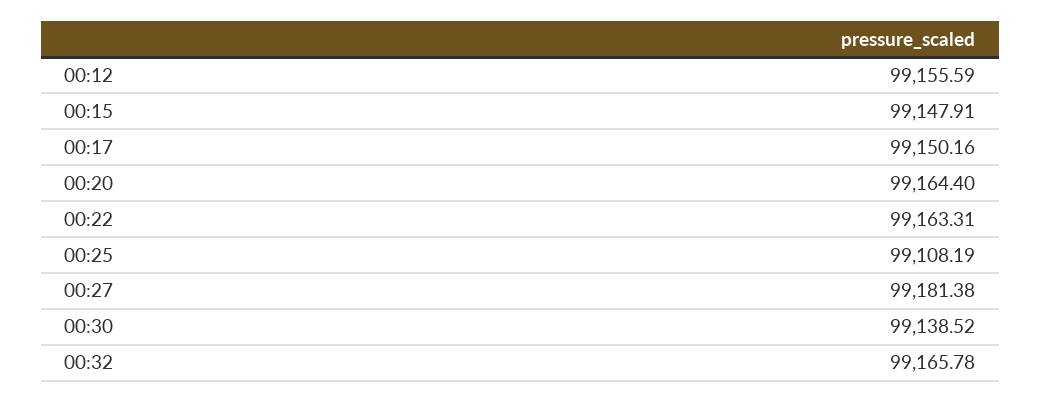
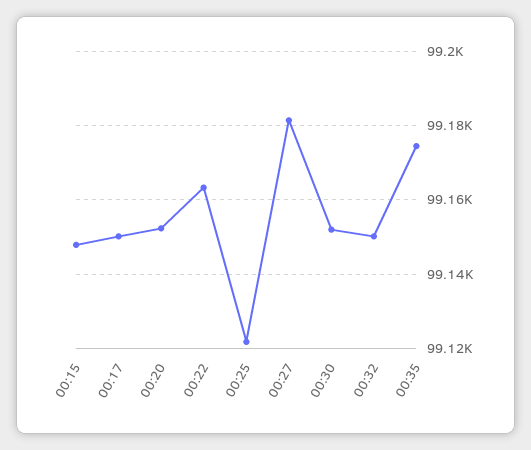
00:12: 99155.59 -> none
00:20: 99164.4 -> 99152
00:25: 99108.19 -> 99122
00:30: 99138.52 -> 99152
00:32: 99165.78 -> 99150
00:35: none -> 99174

